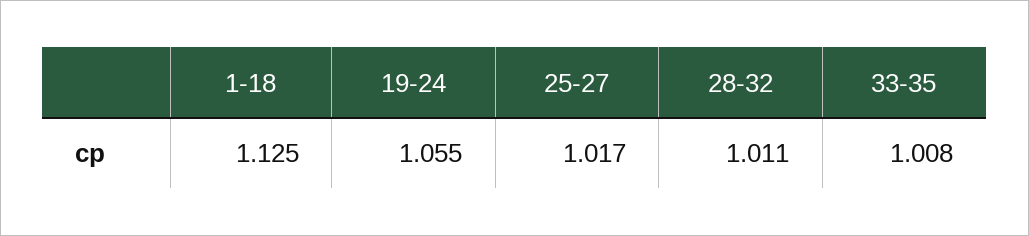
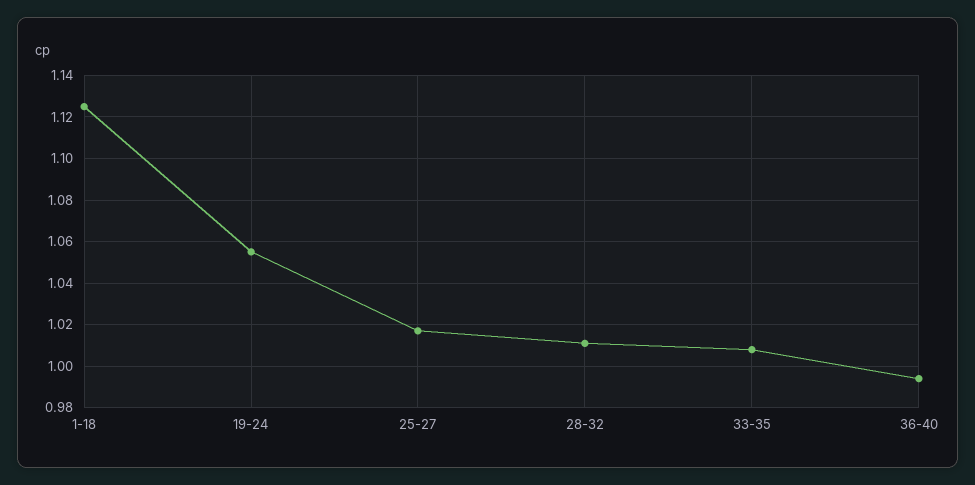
36-40: none -> 0.995

